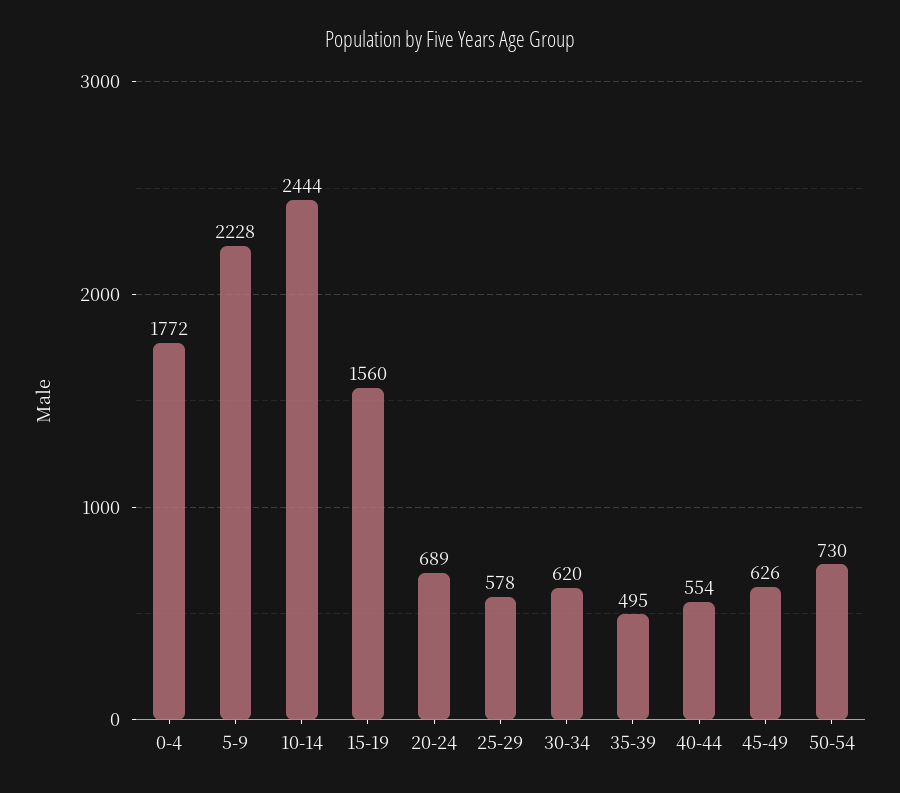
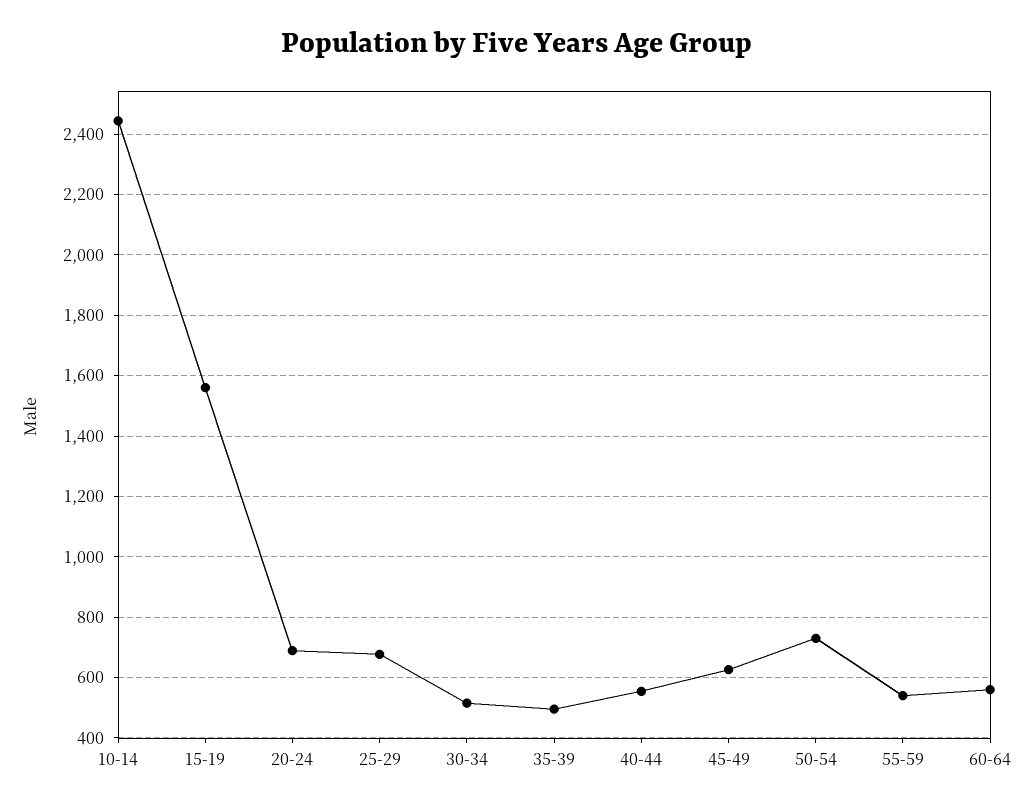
0-4: 1772 -> none
5-9: 2228 -> none
25-29: 578 -> 680
30-34: 620 -> 520
55-59: none -> 540
60-64: none -> 560

